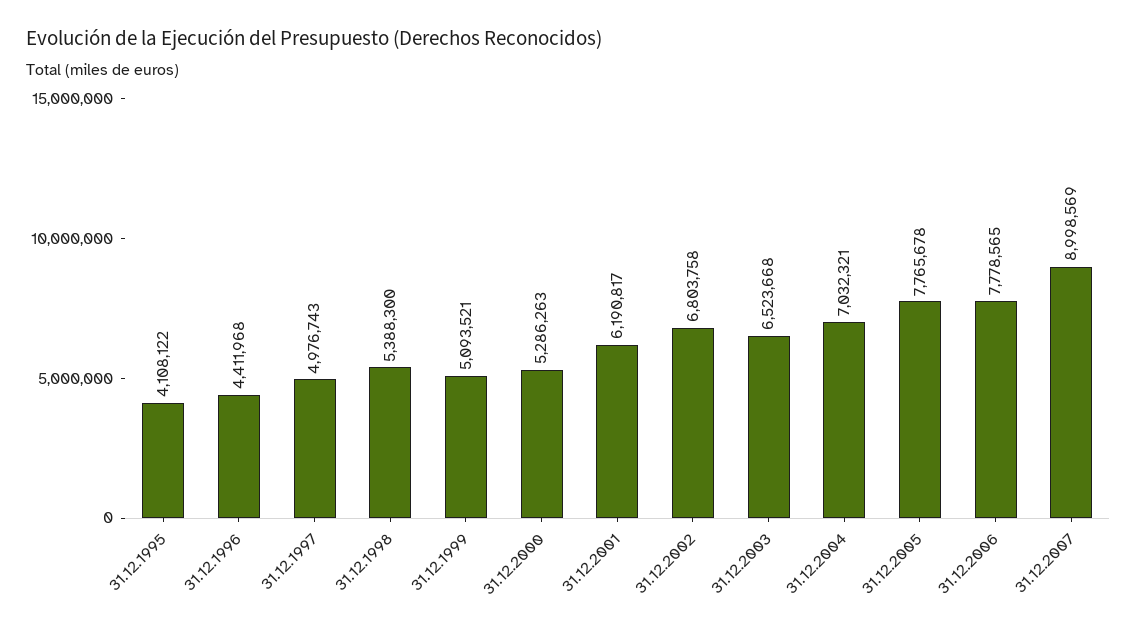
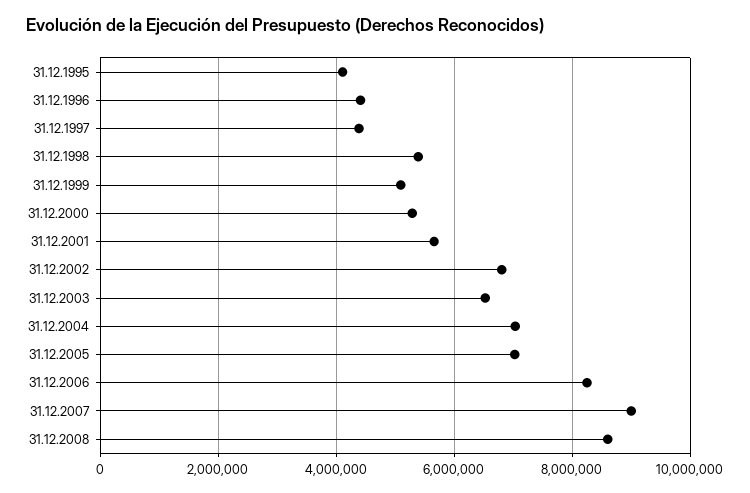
31.12.1997: 4976743 -> 4400000
31.12.2001: 6190817 -> 5600000
31.12.2005: 7765678 -> 7000000
31.12.2006: 7778565 -> 8200000
31.12.2008: none -> 8600000

